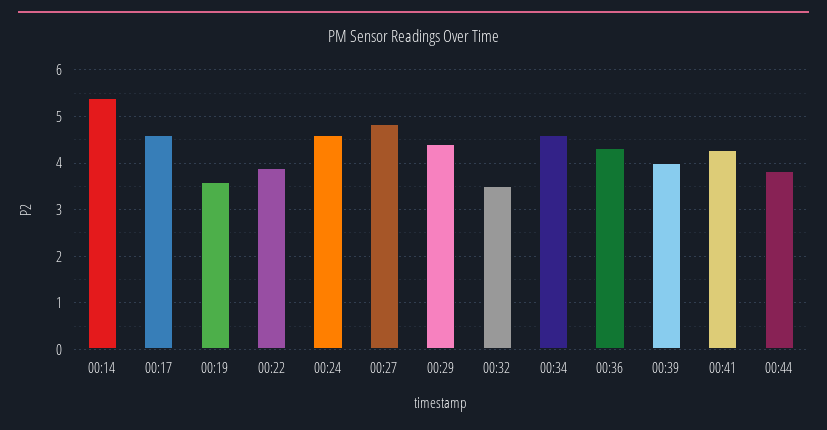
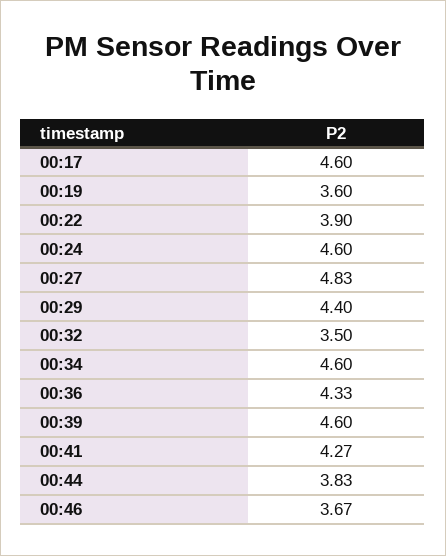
00:14: 5.4 -> none
00:39: 4 -> 4.6
00:46: none -> 3.67

